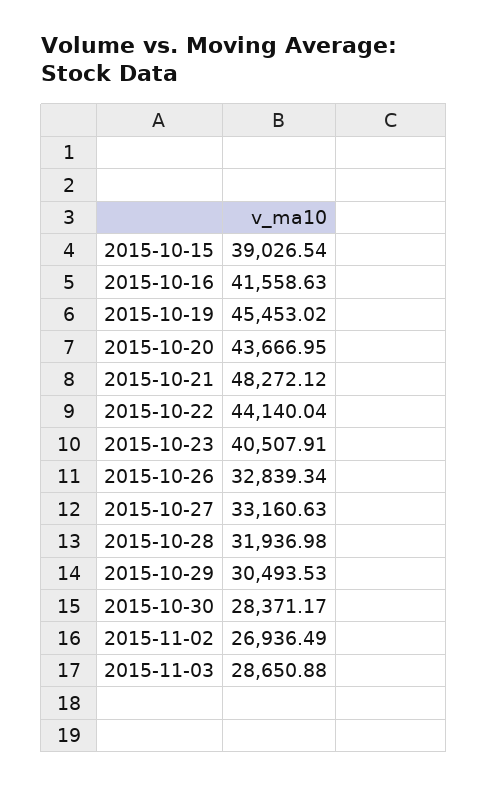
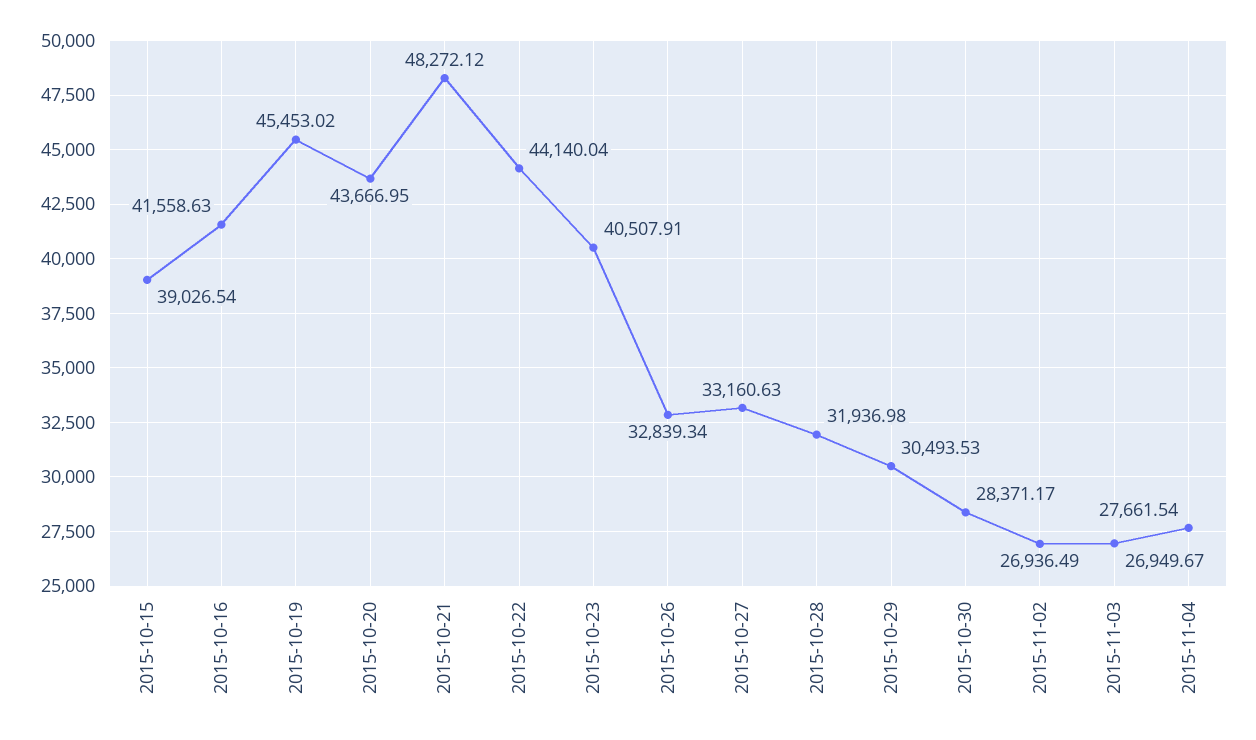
2015-11-03: 28650.88 -> 26949.67
2015-11-04: none -> 27661.54

